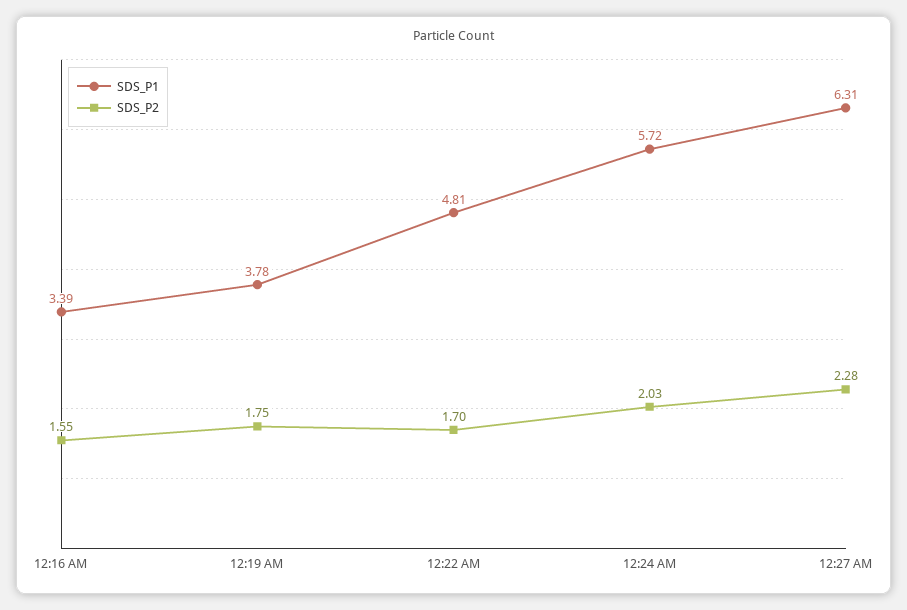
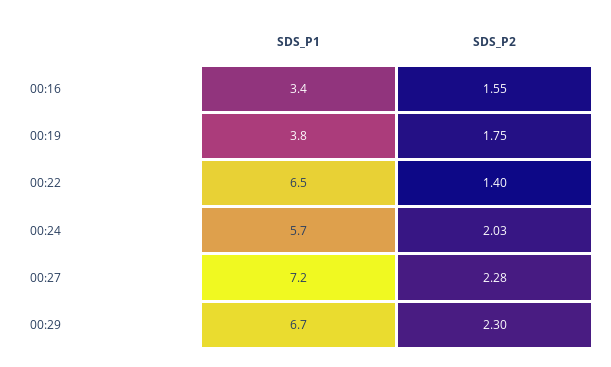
SDS_P1, 12:22 AM: 4.81 -> 6.5
SDS_P2, 12:22 AM: 1.7 -> 1.4
SDS_P1, 12:27 AM: 6.31 -> 7.2
SDS_P1, 00:29: none -> 6.7
SDS_P2, 00:29: none -> 2.3

